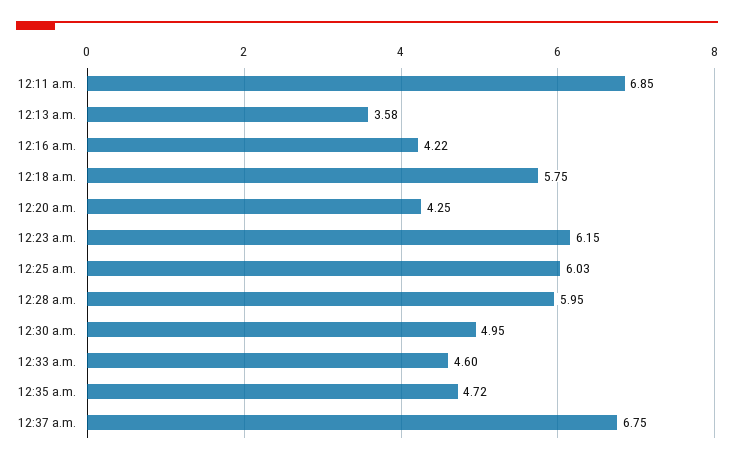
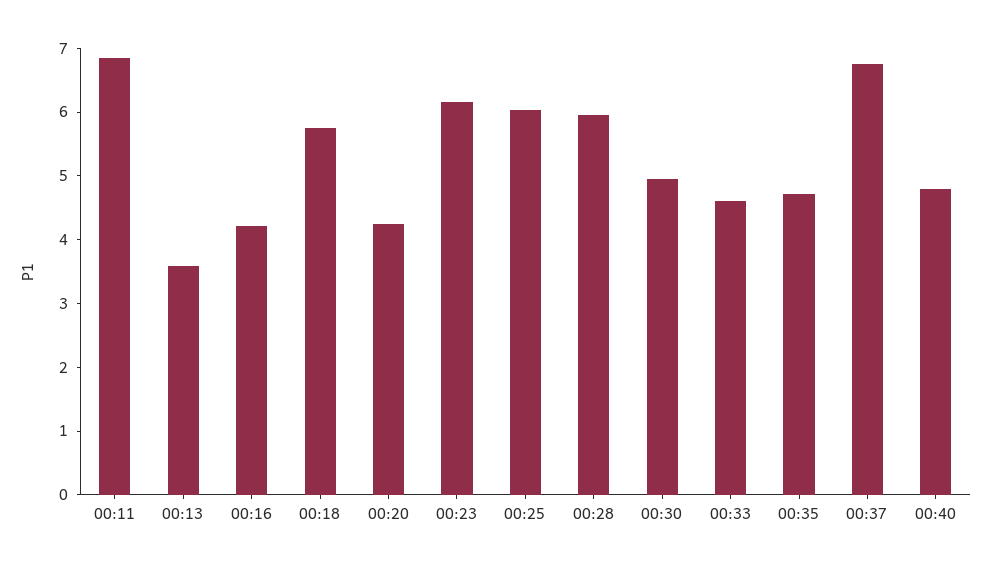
00:40: none -> 4.8

